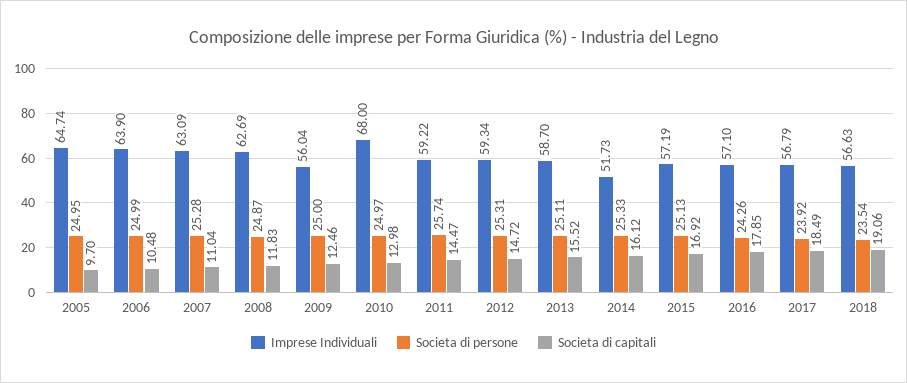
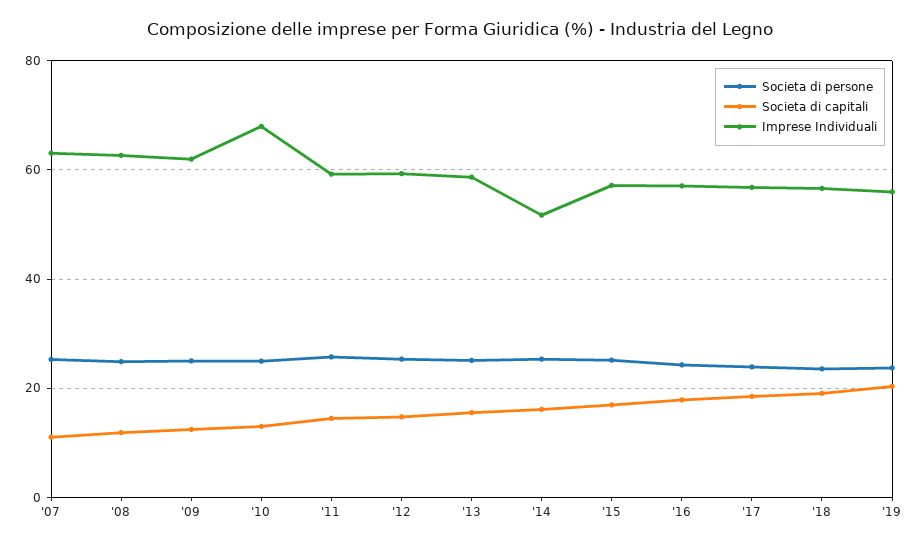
Imprese Individuali, 2005: 64.74 -> none
Societa di persone, 2005: 24.95 -> none
Societa di capitali, 2005: 9.7 -> none
Imprese Individuali, 2006: 63.9 -> none
Societa di persone, 2006: 24.99 -> none
Societa di capitali, 2006: 10.48 -> none
Imprese Individuali, 2009: 56.04 -> 62
Societa di persone, '19: none -> 24
Societa di capitali, '19: none -> 20
Imprese Individuali, '19: none -> 56

